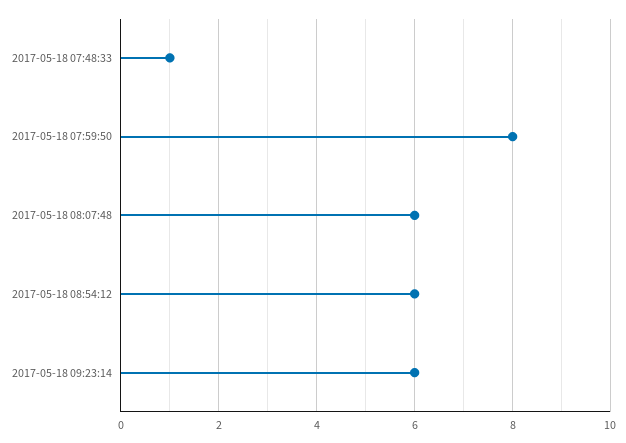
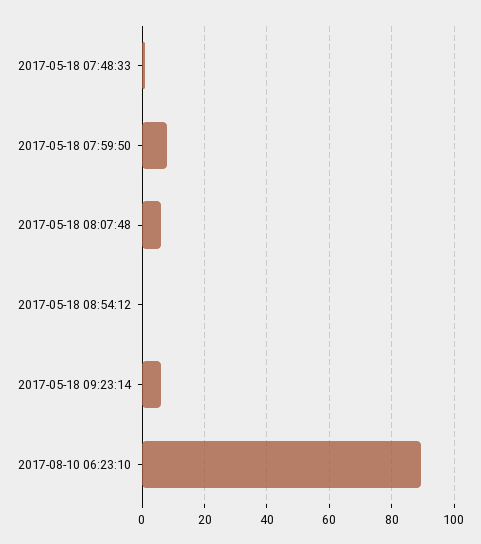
2017-05-18 08:54:12: 6 -> 0
2017-08-10 06:23:10: none -> 90

